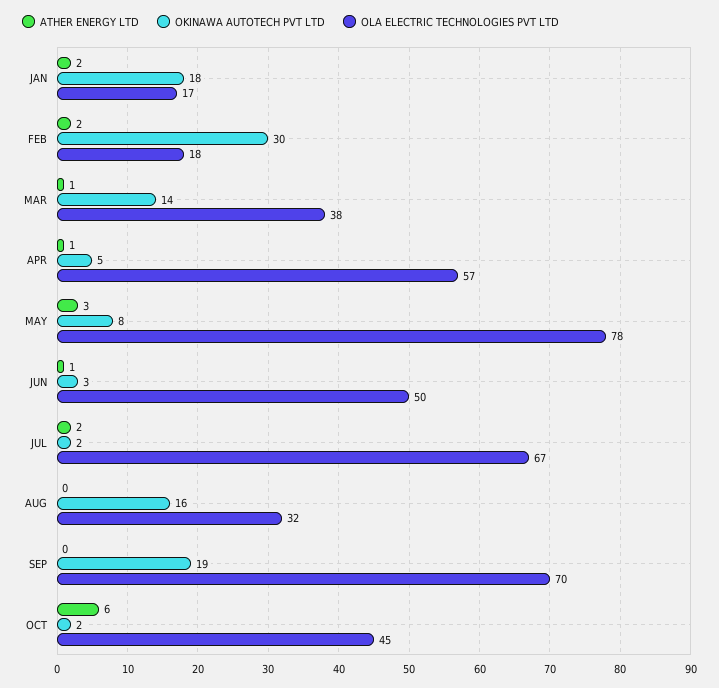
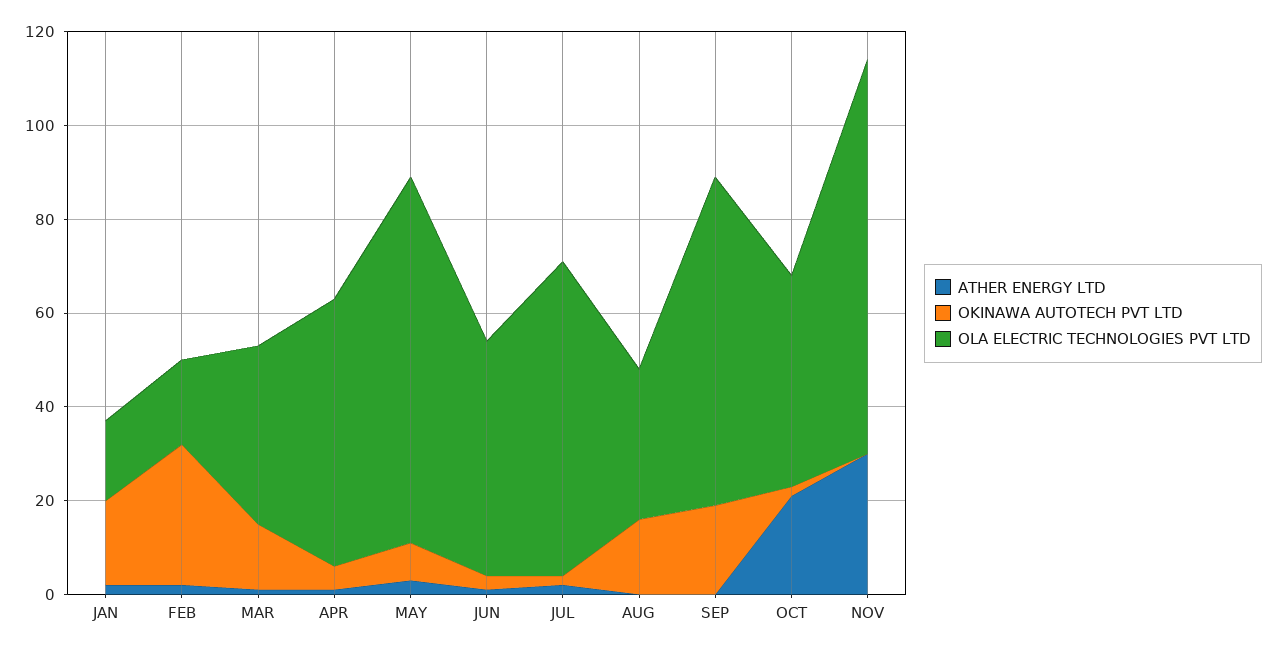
ATHER ENERGY LTD, OCT: 6 -> 20
ATHER ENERGY LTD, NOV: none -> 30
OKINAWA AUTOTECH PVT LTD, NOV: none -> 0
OLA ELECTRIC TECHNOLOGIES PVT LTD, NOV: none -> 85

